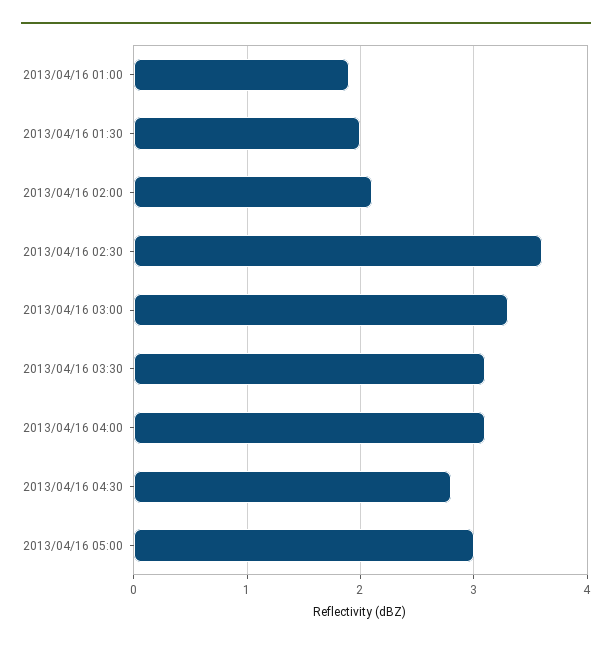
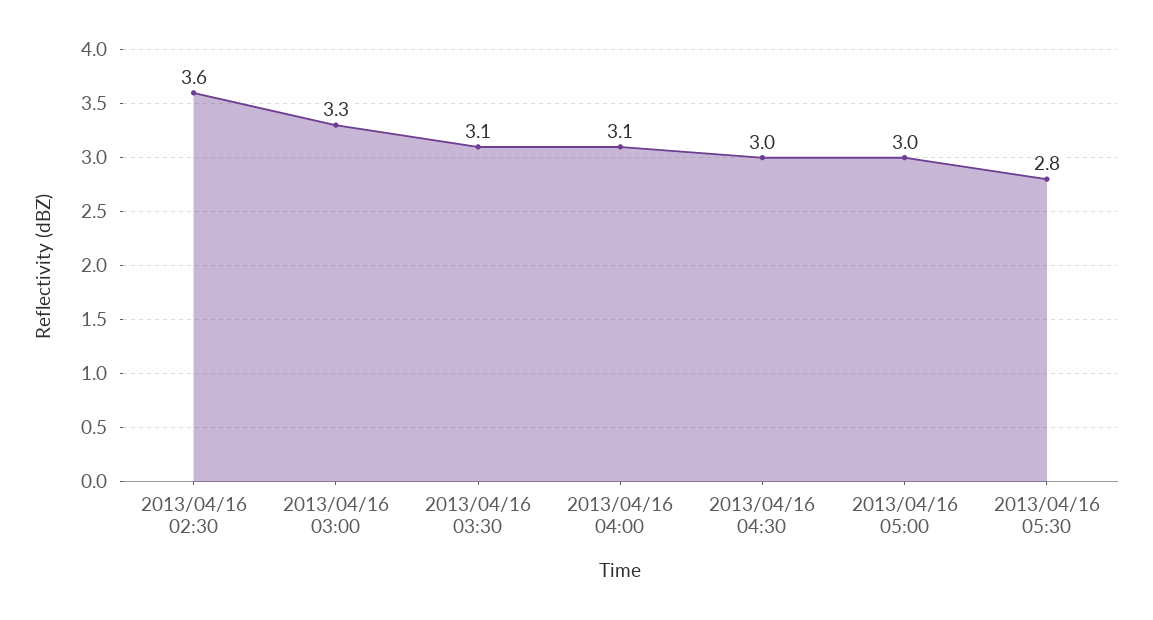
2013/04/16 01:00: 1.9 -> none
2013/04/16 01:30: 2 -> none
2013/04/16 02:00: 2.1 -> none
2013/04/16 04:30: 2.8 -> 3
2013/04/16 05:30: none -> 2.8

